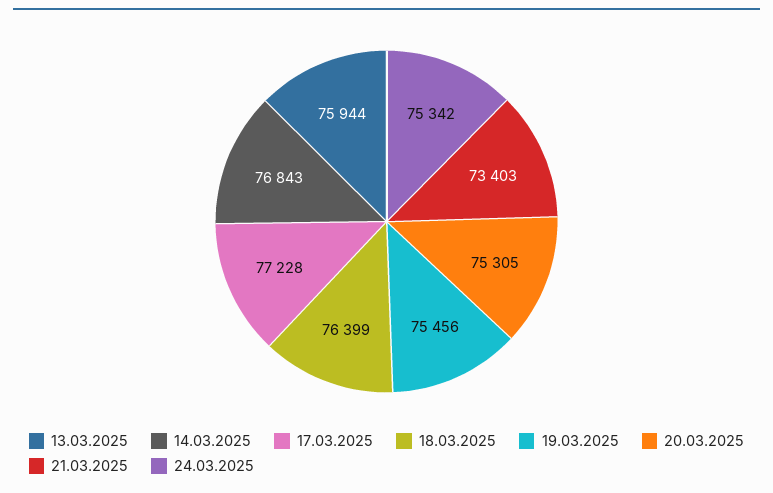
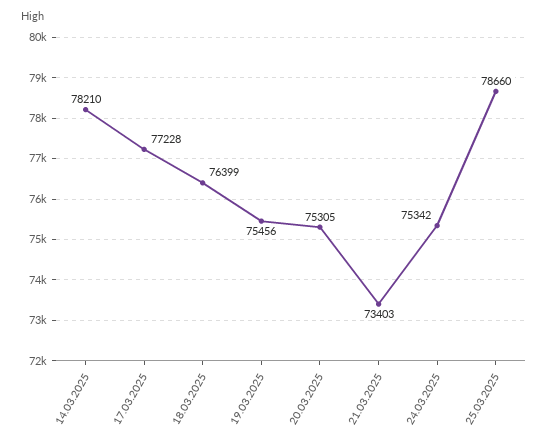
13.03.2025: 75944 -> none
14.03.2025: 76843 -> 78210
25.03.2025: none -> 78660

